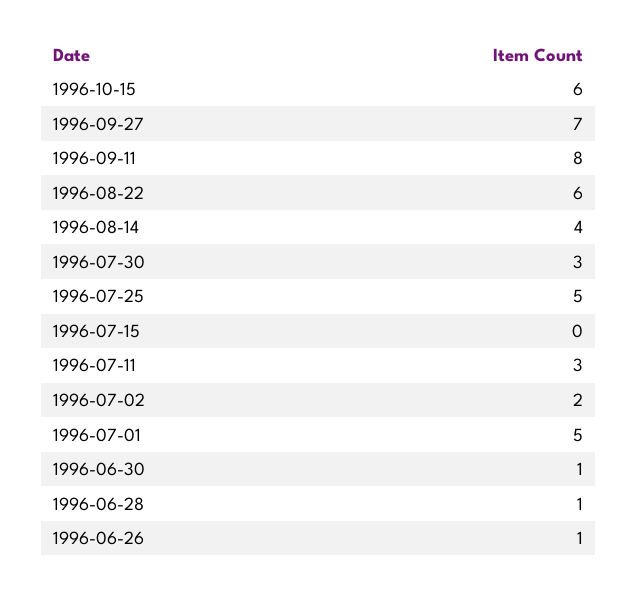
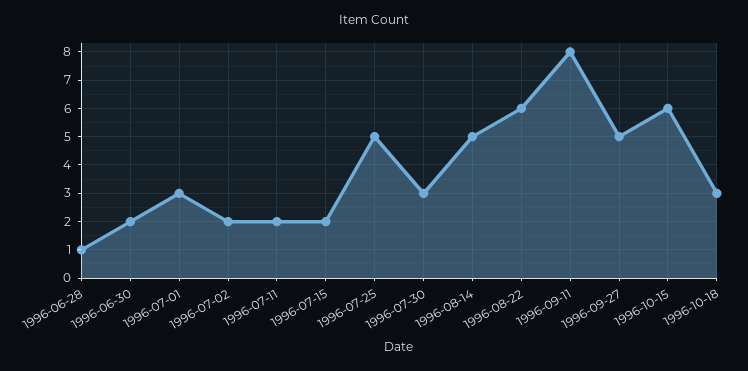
1996-09-27: 7 -> 5
1996-08-14: 4 -> 5
1996-07-15: 0 -> 2
1996-07-11: 3 -> 2
1996-07-01: 5 -> 3
1996-06-30: 1 -> 2
1996-06-26: 1 -> none
1996-10-18: none -> 3

